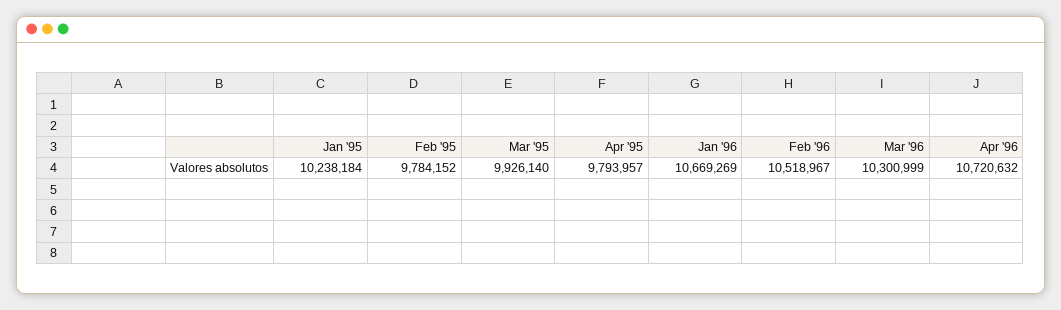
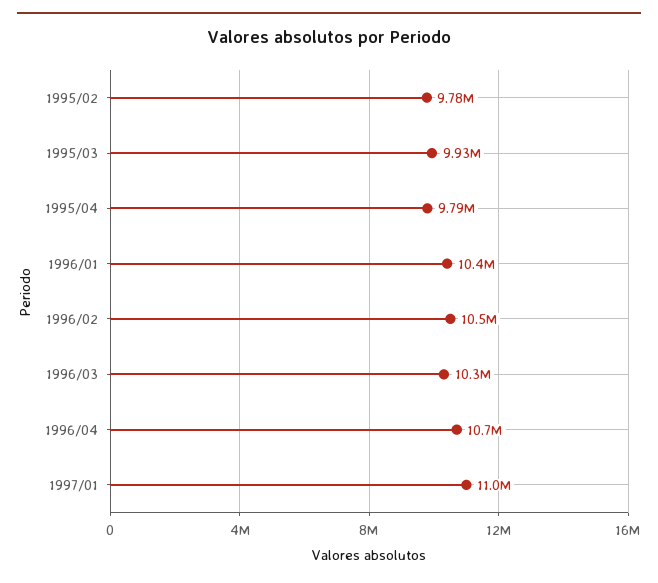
Jan '95: 10238184 -> none
Jan '96: 10669269 -> 10400000
1997/01: none -> 11000000

